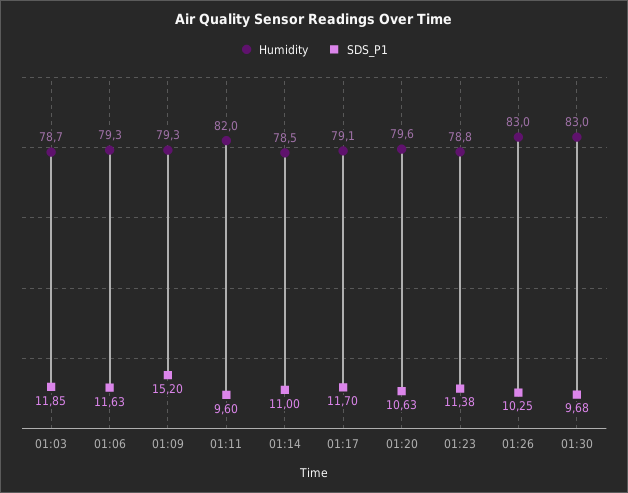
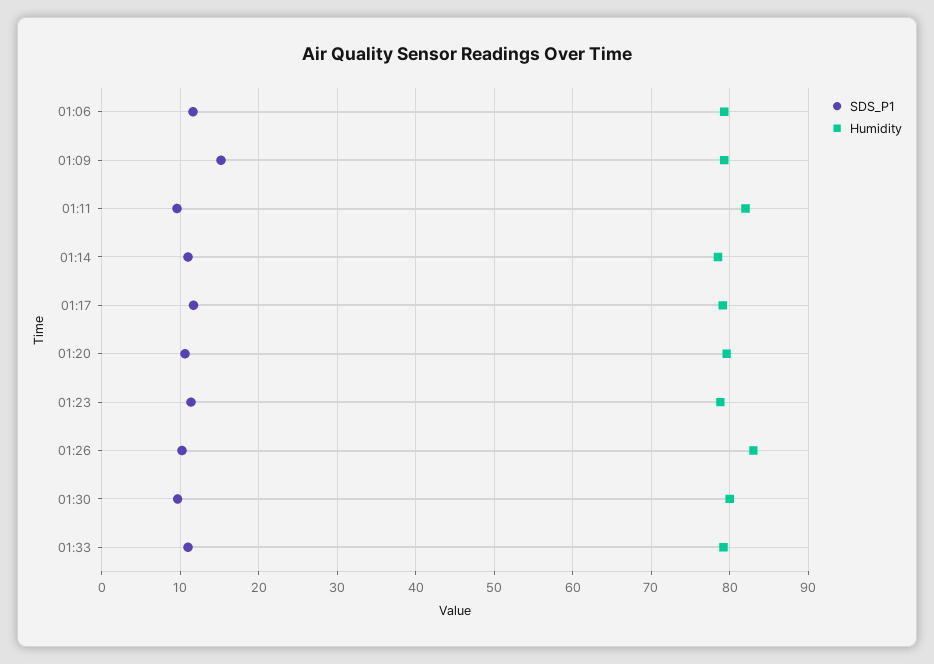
Humidity, 01:03: 78.7 -> none
SDS_P1, 01:03: 11.85 -> none
Humidity, 01:30: 83 -> 80
SDS_P1, 01:33: none -> 11
Humidity, 01:33: none -> 79

